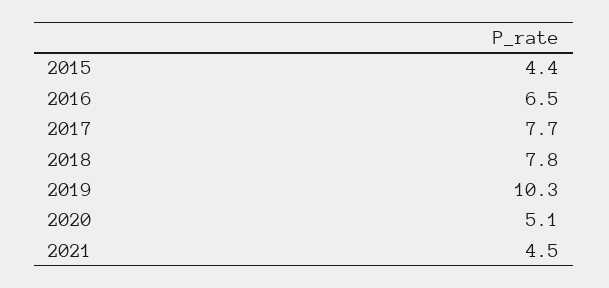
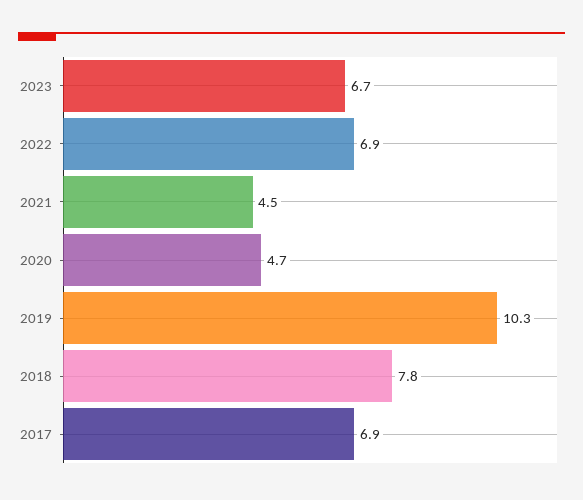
2015: 4.4 -> none
2016: 6.5 -> none
2017: 7.7 -> 6.9
2020: 5.1 -> 4.7
2023: none -> 6.7
2022: none -> 6.9

